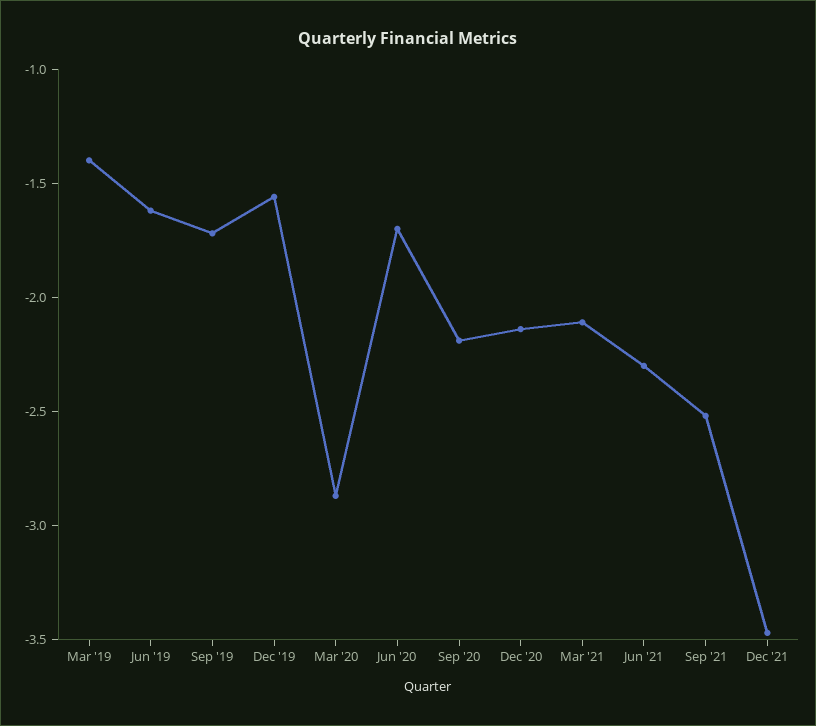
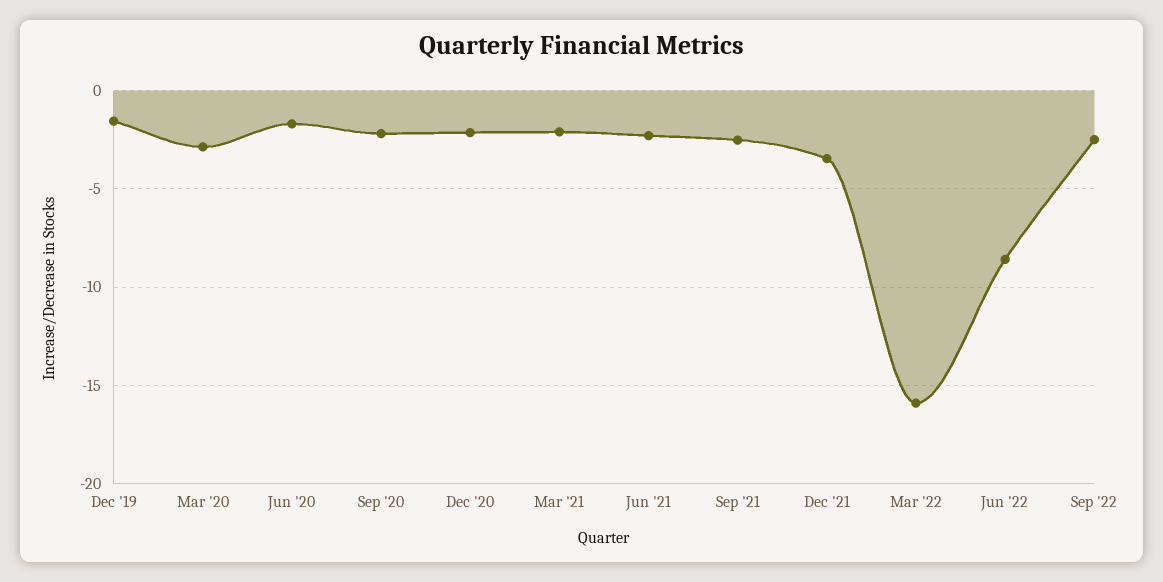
Mar '19: -1.4 -> none
Jun '19: -1.6 -> none
Sep '19: -1.7 -> none
Mar '22: none -> -16
Jun '22: none -> -8.5
Sep '22: none -> -2.5

